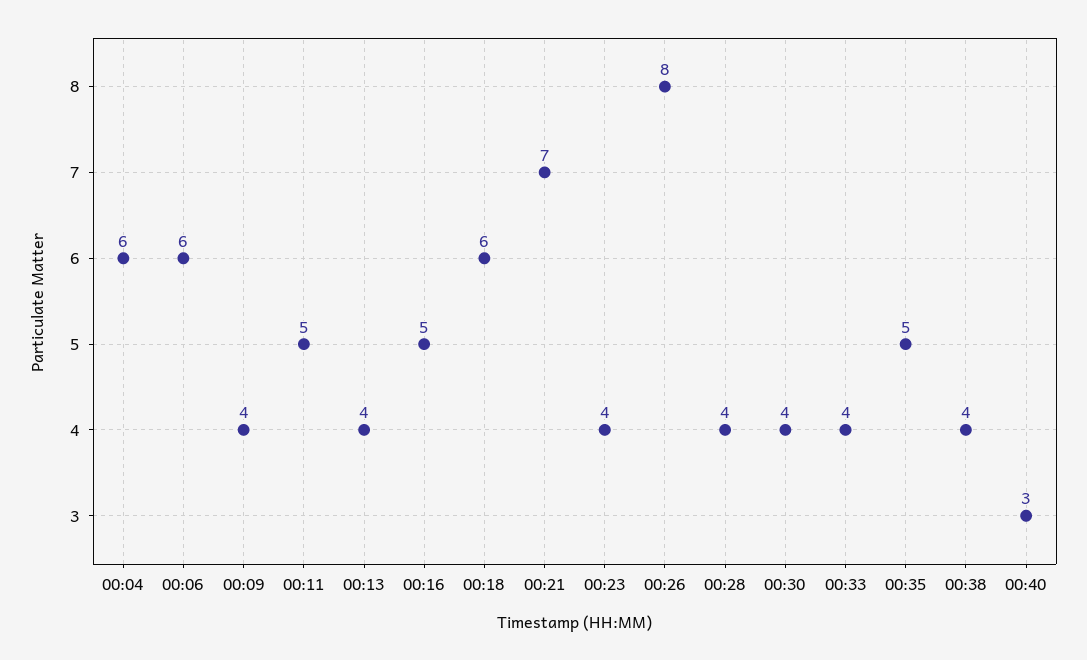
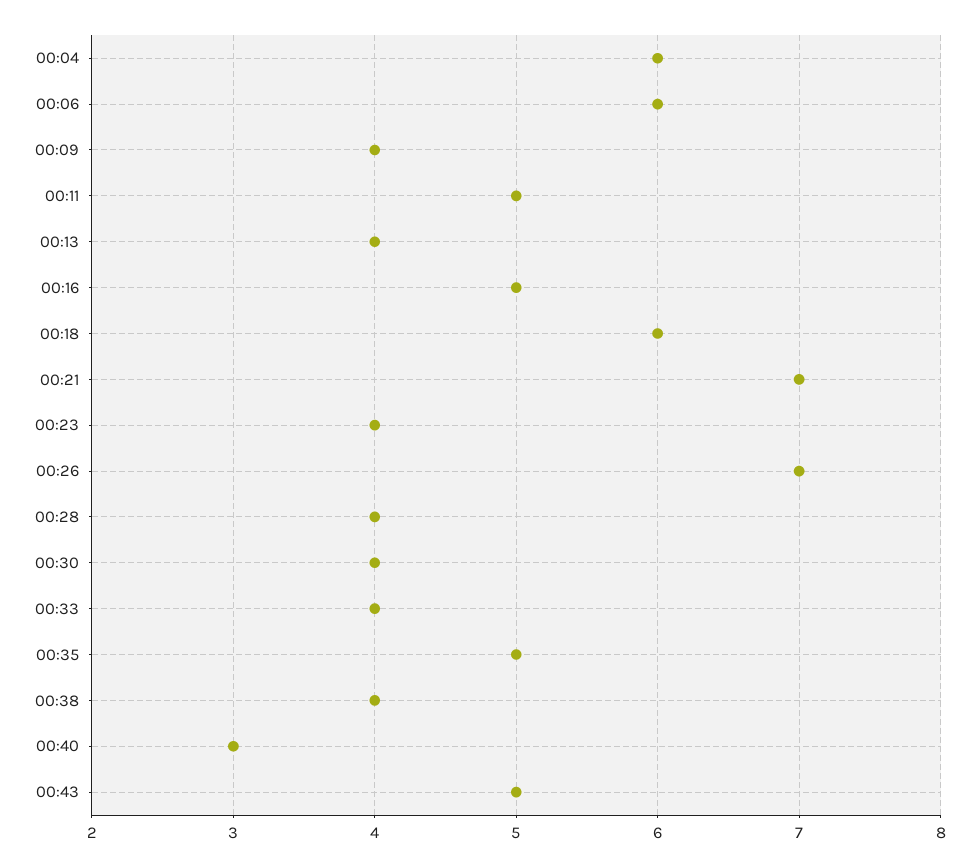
00:26: 8 -> 7
00:43: none -> 5

